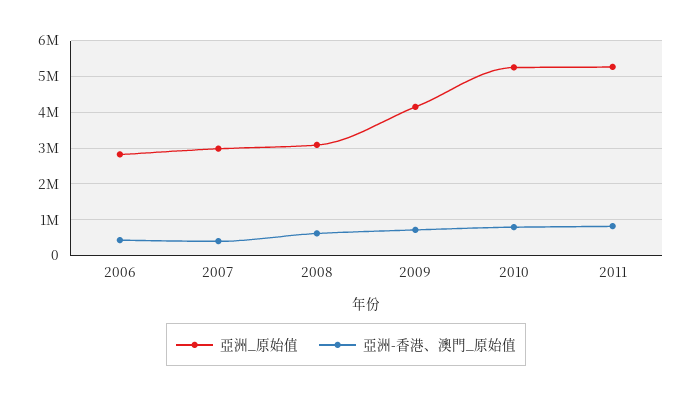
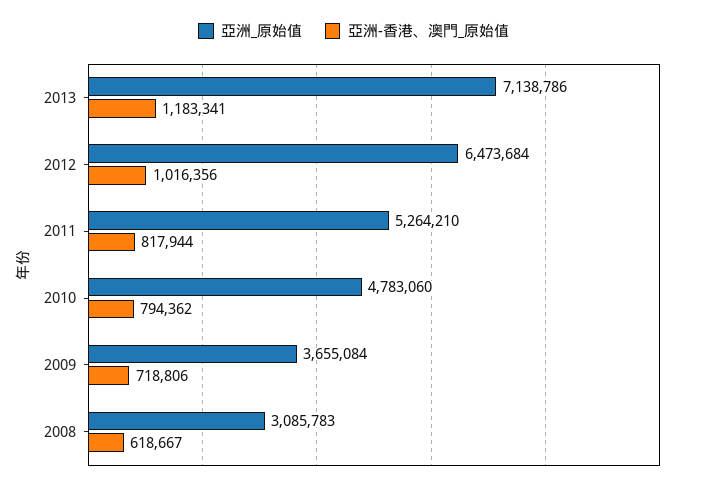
亞洲_原始值, 2006: 2800000 -> none
亞洲-香港、澳門_原始值, 2006: 400000 -> none
亞洲_原始值, 2007: 3000000 -> none
亞洲-香港、澳門_原始值, 2007: 400000 -> none
亞洲_原始值, 2009: 4200000 -> 3655084
亞洲_原始值, 2010: 5200000 -> 4783060
亞洲_原始值, 2013: none -> 7138786
亞洲-香港、澳門_原始值, 2013: none -> 1183341
亞洲_原始值, 2012: none -> 6473684
亞洲-香港、澳門_原始值, 2012: none -> 1016356

